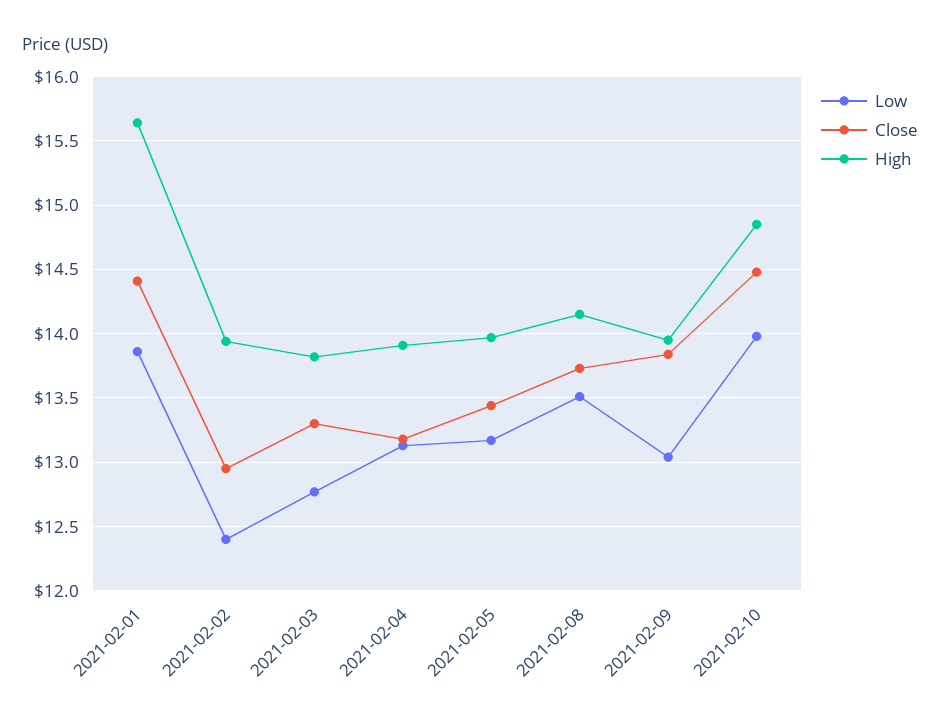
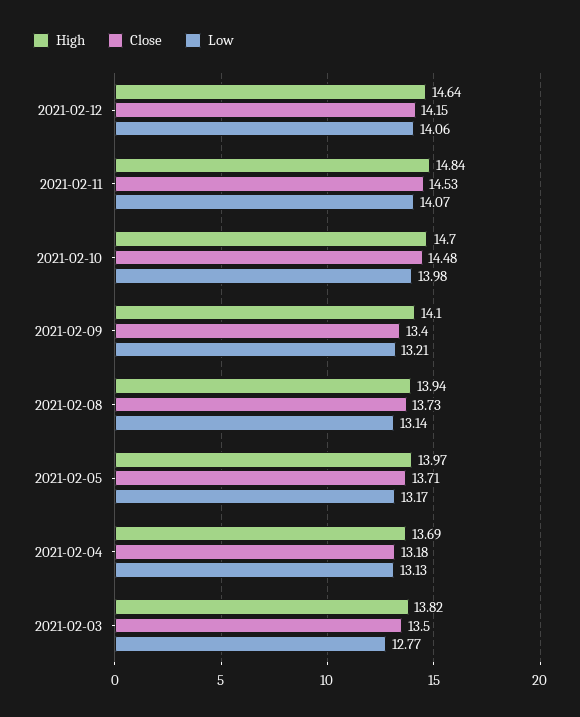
Low, 2021-02-01: 13.85 -> none
Close, 2021-02-01: 14.4 -> none
High, 2021-02-01: 15.65 -> none
Low, 2021-02-02: 12.4 -> none
Close, 2021-02-02: 12.95 -> none
High, 2021-02-02: 13.95 -> none
Close, 2021-02-03: 13.3 -> 13.5
High, 2021-02-04: 13.9 -> 13.69
Close, 2021-02-05: 13.45 -> 13.71
Low, 2021-02-08: 13.5 -> 13.14
High, 2021-02-08: 14.15 -> 13.94
Low, 2021-02-09: 13.05 -> 13.21
Close, 2021-02-09: 13.85 -> 13.4
High, 2021-02-09: 13.95 -> 14.1
High, 2021-02-10: 14.85 -> 14.7
High, 2021-02-12: none -> 14.64
Close, 2021-02-12: none -> 14.15
Low, 2021-02-12: none -> 14.06
High, 2021-02-11: none -> 14.84
Close, 2021-02-11: none -> 14.53
Low, 2021-02-11: none -> 14.07

